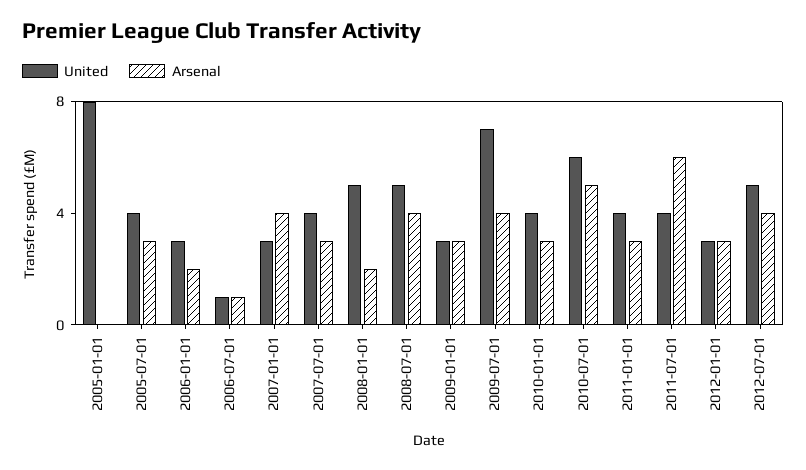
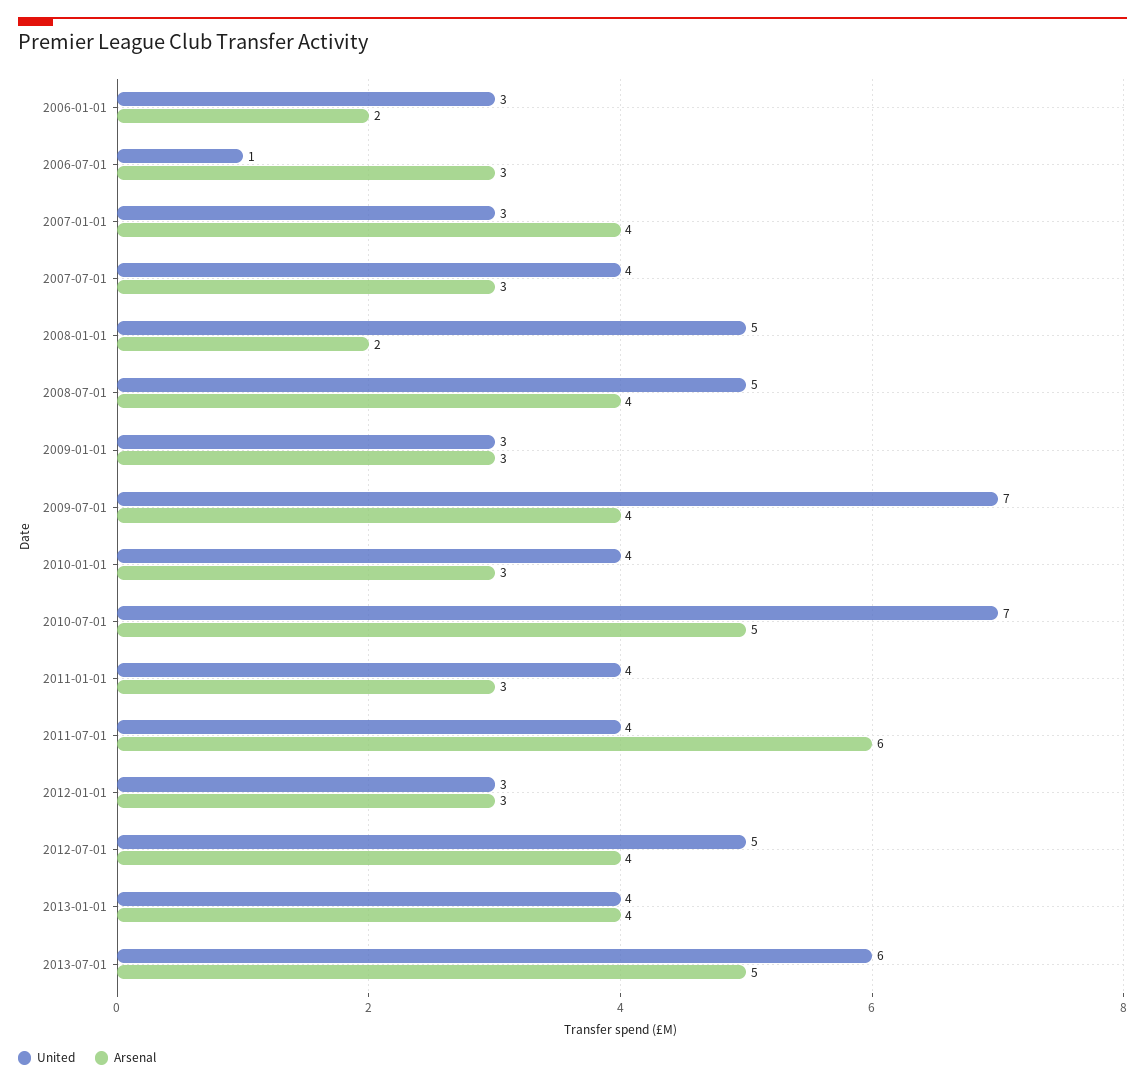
United, 2005-01-01: 8 -> none
Arsenal, 2005-01-01: 0 -> none
United, 2005-07-01: 4 -> none
Arsenal, 2005-07-01: 3 -> none
Arsenal, 2006-07-01: 1 -> 3
United, 2010-07-01: 6 -> 7
United, 2013-01-01: none -> 4
Arsenal, 2013-01-01: none -> 4
United, 2013-07-01: none -> 6
Arsenal, 2013-07-01: none -> 5

